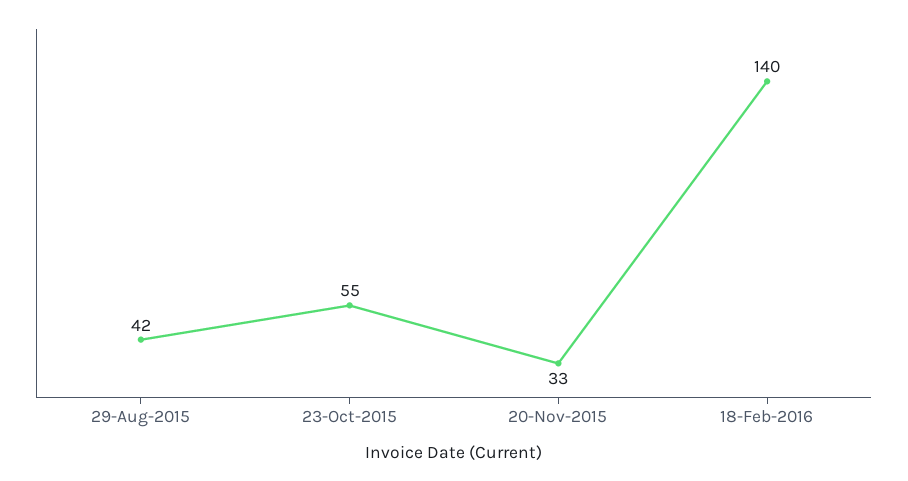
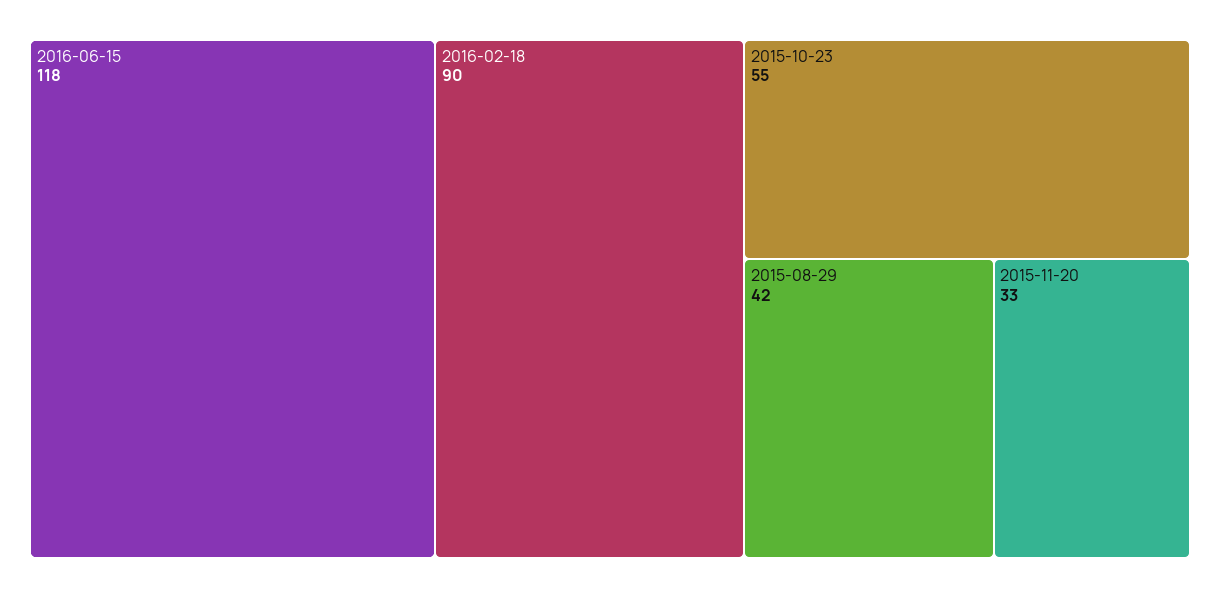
18-Feb-2016: 140 -> 90
2016-06-15: none -> 118

